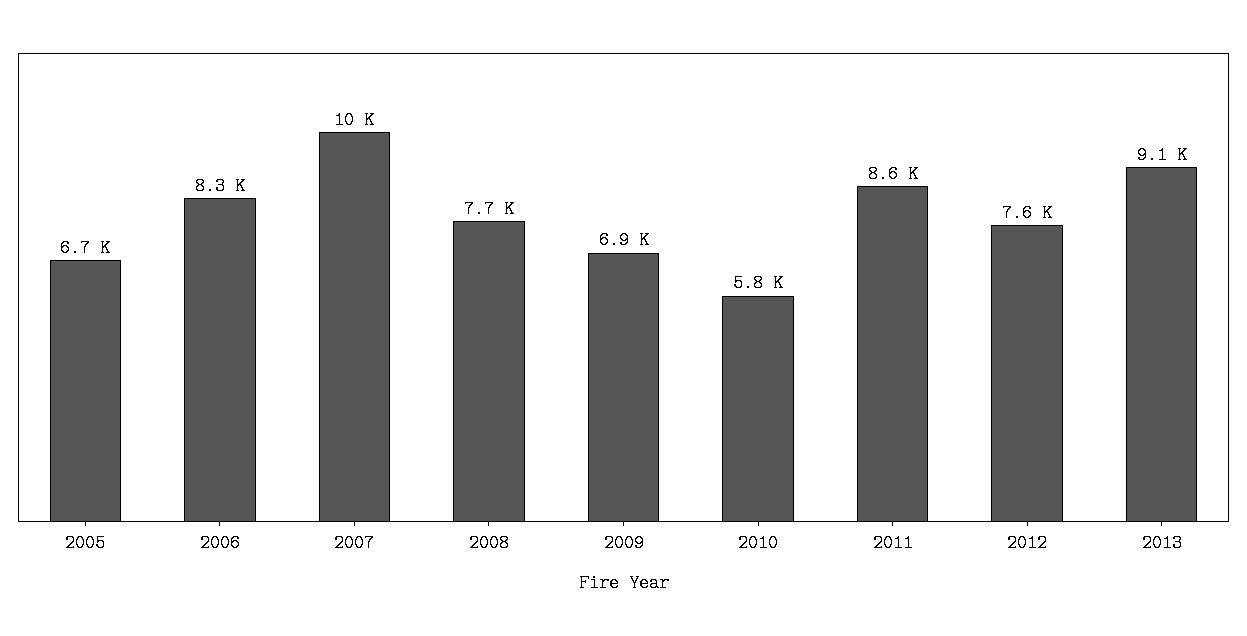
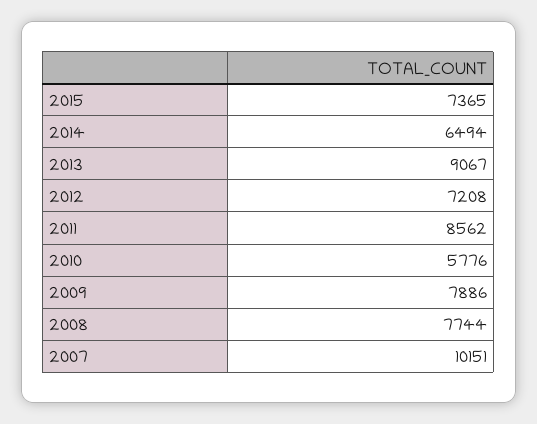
2005: 6700 -> none
2006: 8300 -> none
2009: 6900 -> 7886
2012: 7600 -> 7208
2015: none -> 7365
2014: none -> 6494

